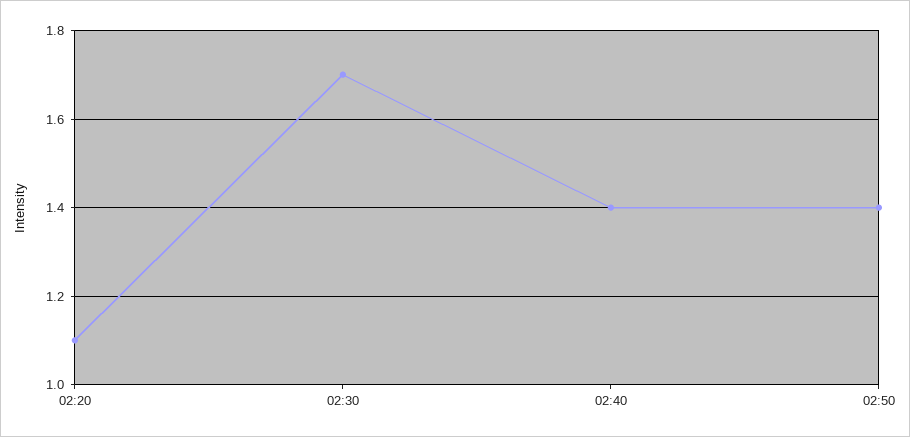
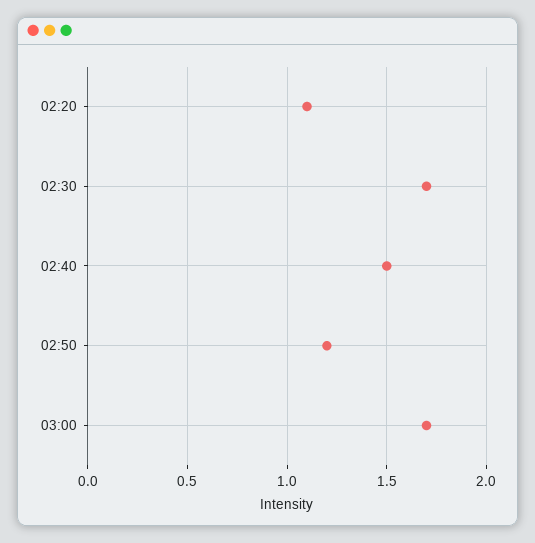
02:40: 1.4 -> 1.5
02:50: 1.4 -> 1.2
03:00: none -> 1.7

